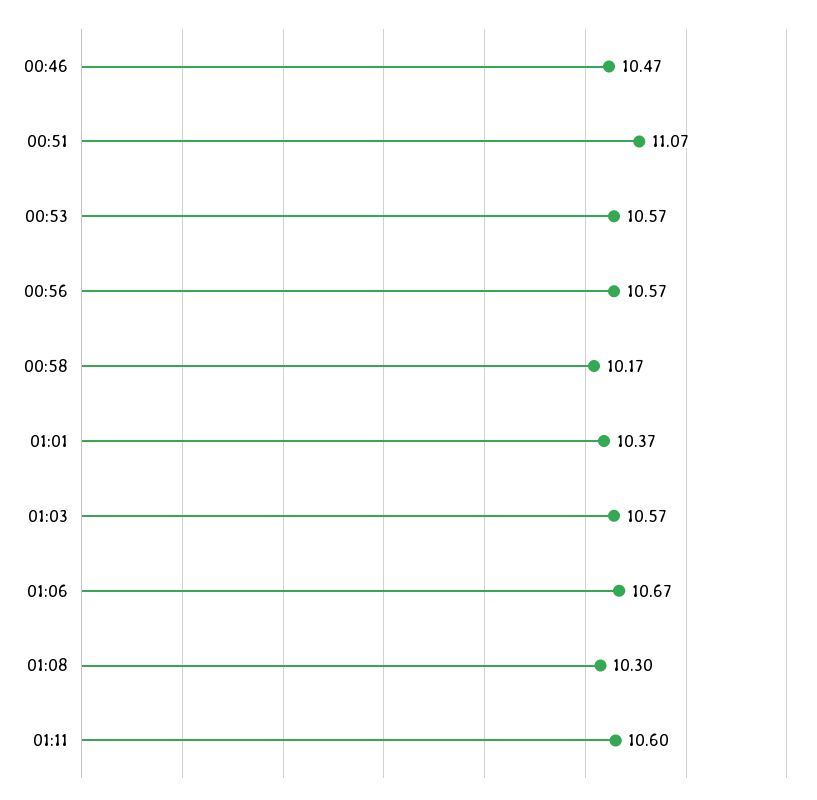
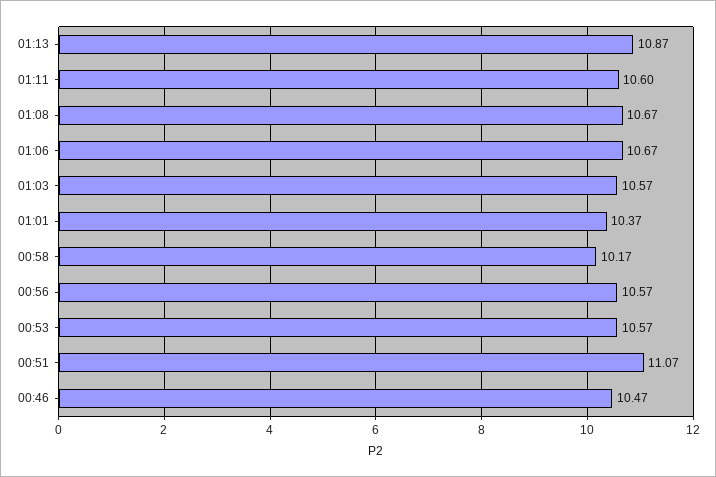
01:08: 10.3 -> 10.67
01:13: none -> 10.87

